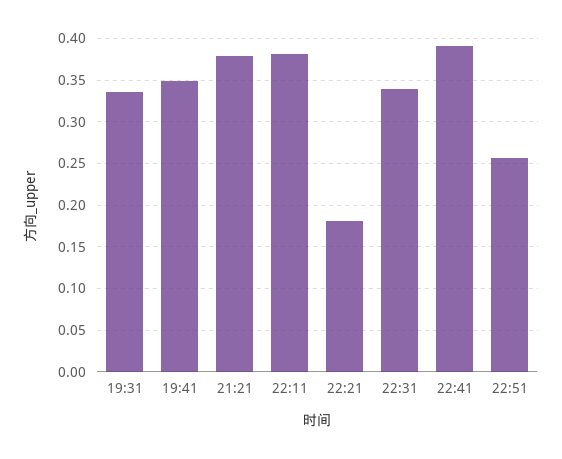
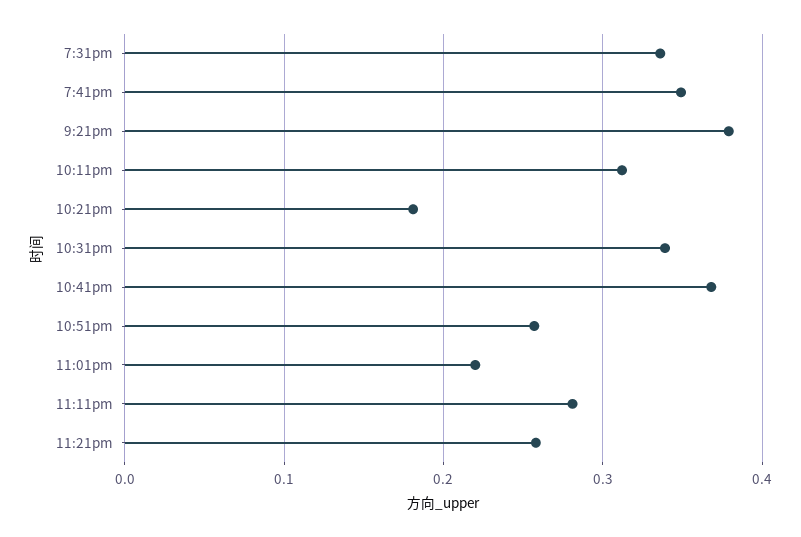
22:11: 0.38 -> 0.31
22:41: 0.39 -> 0.37
11:01pm: none -> 0.22
11:11pm: none -> 0.28
11:21pm: none -> 0.26

